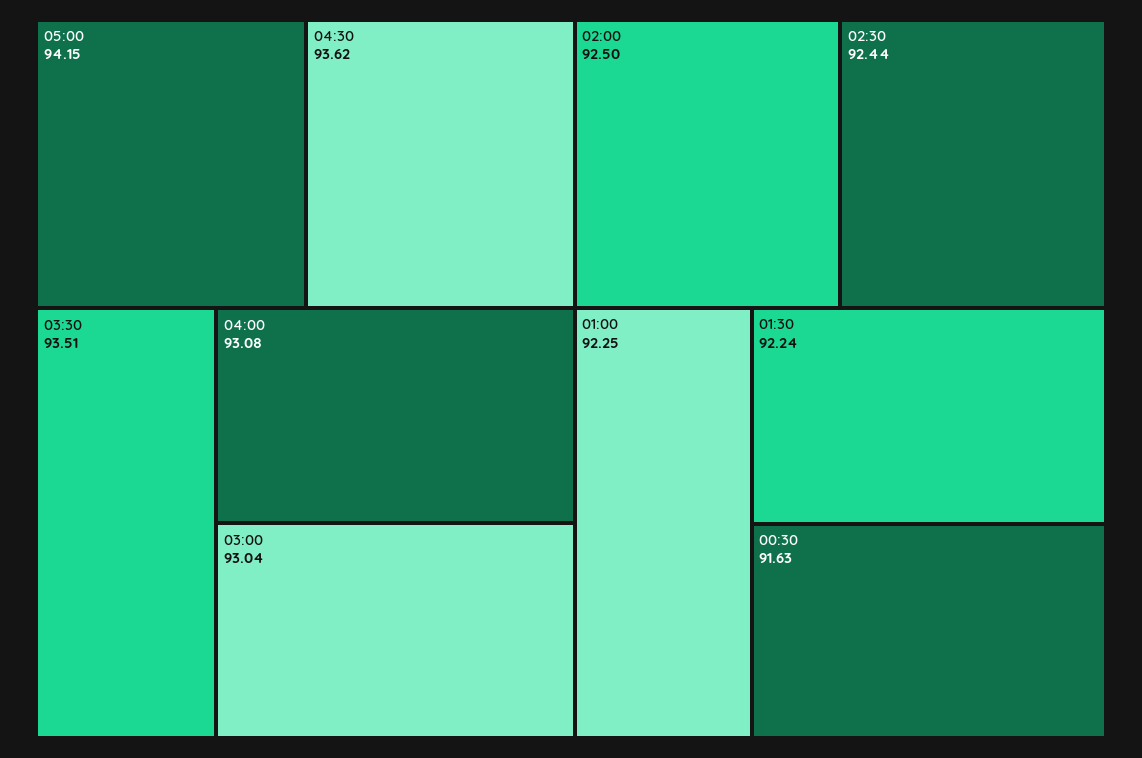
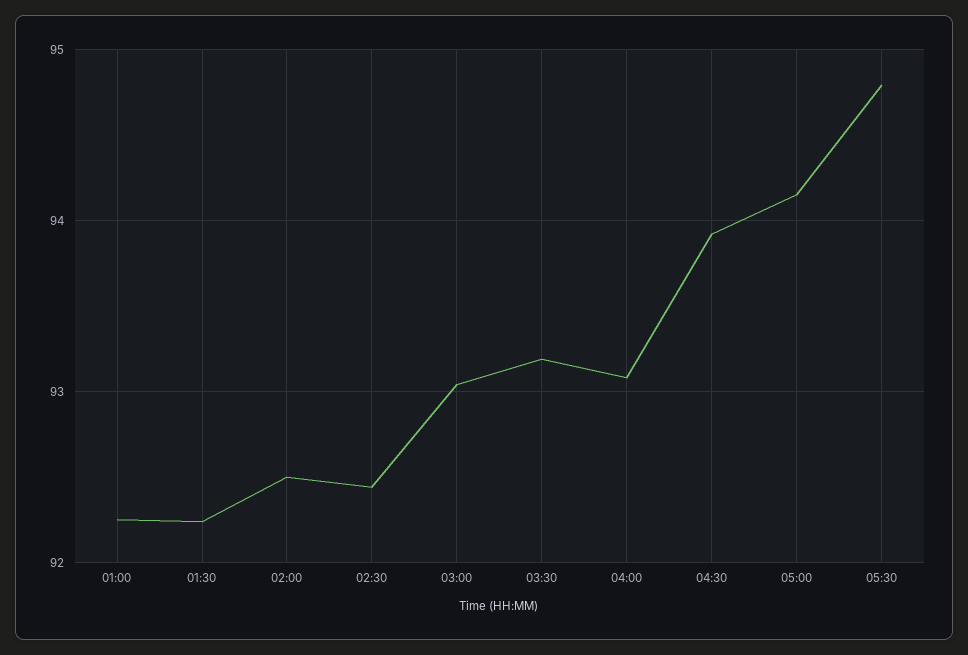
04:30: 93.62 -> 93.9
03:30: 93.51 -> 93.2
00:30: 91.63 -> none
05:30: none -> 94.8

